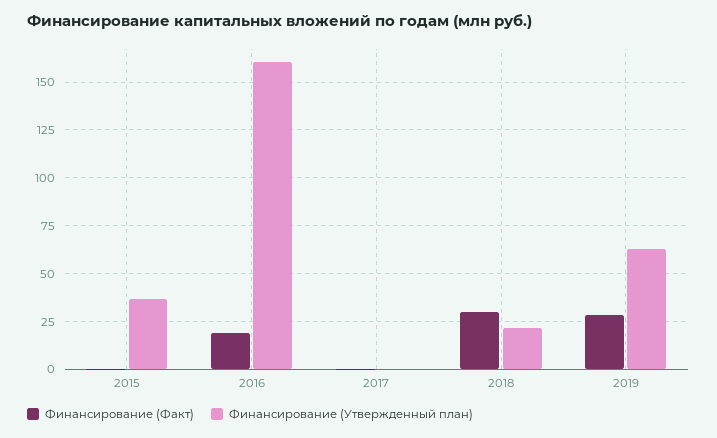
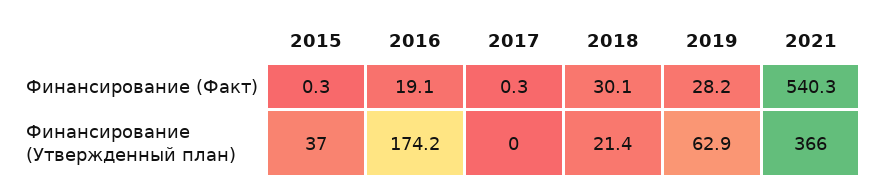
Финансирование (Утвержденный план), 2016: 160 -> 174.2
Финансирование (Факт), 2021: none -> 540.3
Финансирование (Утвержденный план), 2021: none -> 366

